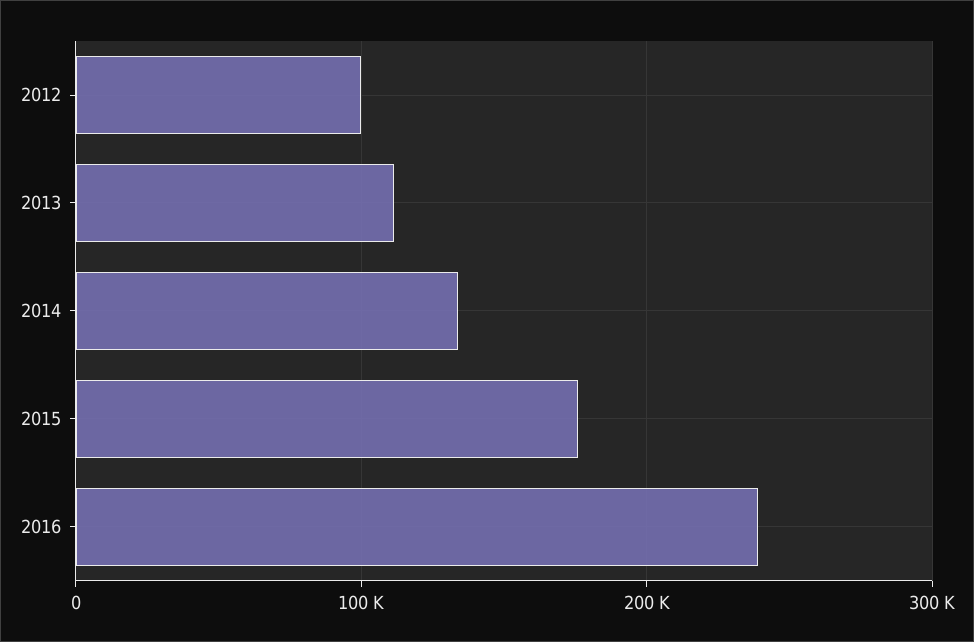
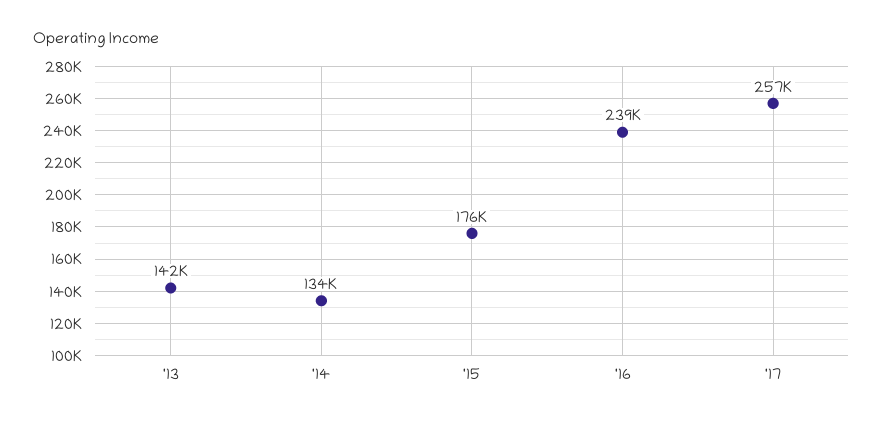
2012: 100000 -> none
2013: 110000 -> 142000
'17: none -> 257000

